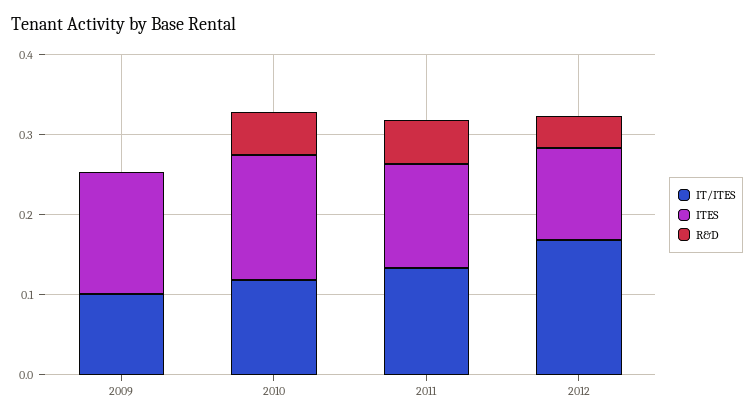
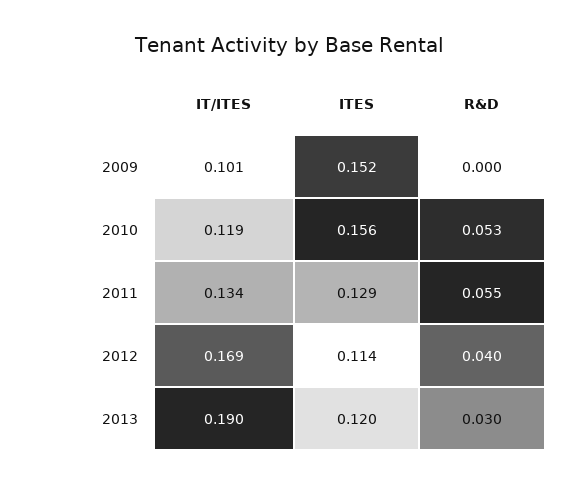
IT/ITES, 2013: none -> 0.19
ITES, 2013: none -> 0.12
R&D, 2013: none -> 0.03

